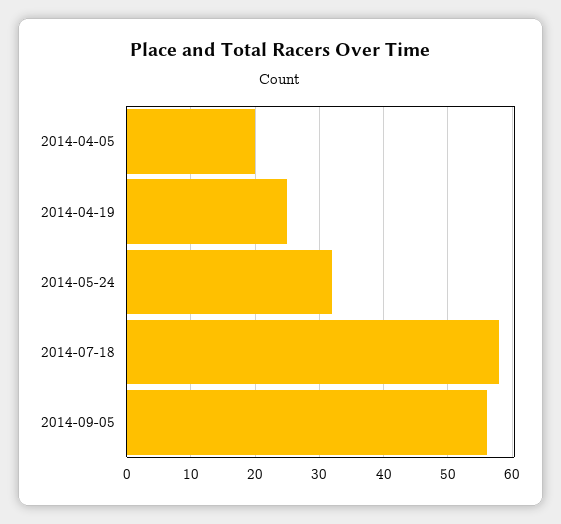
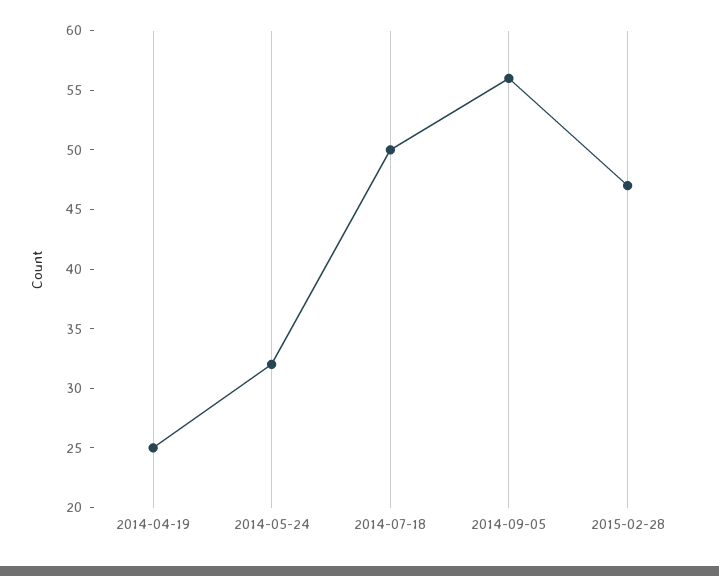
2014-04-05: 20 -> none
2014-07-18: 58 -> 50
2015-02-28: none -> 47

